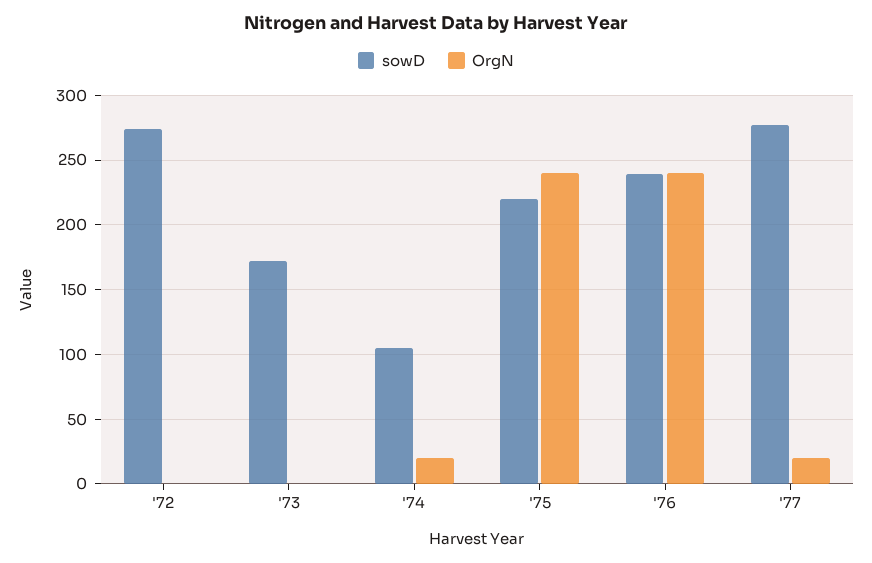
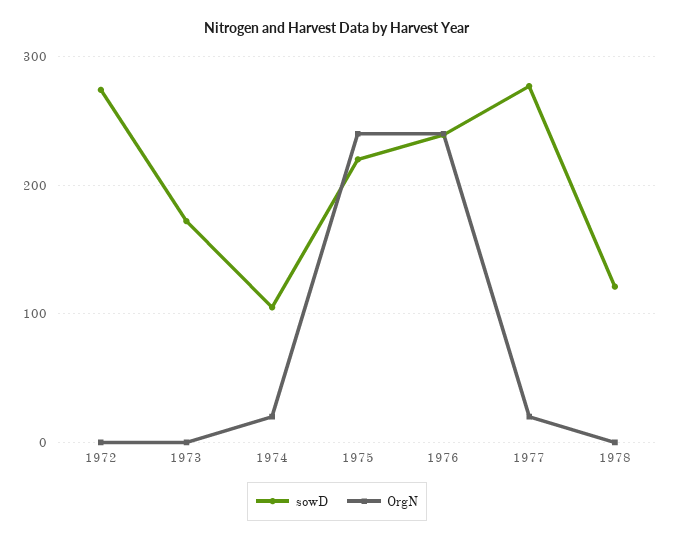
sowD, 1978: none -> 120
OrgN, 1978: none -> 0

